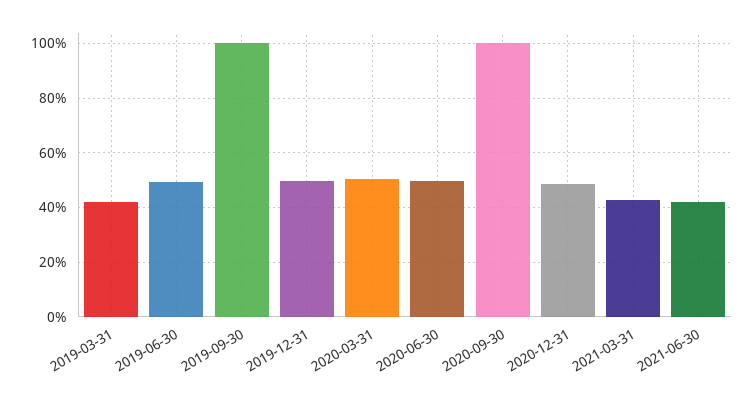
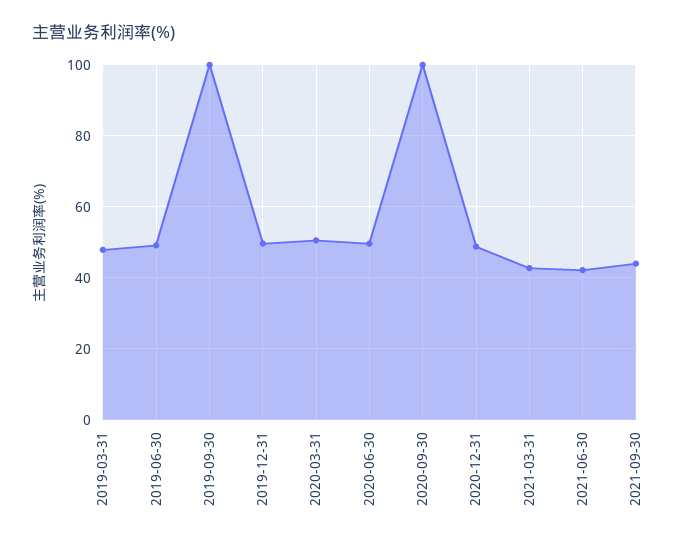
2019-03-31: 42.5 -> 48
2021-09-30: none -> 44

